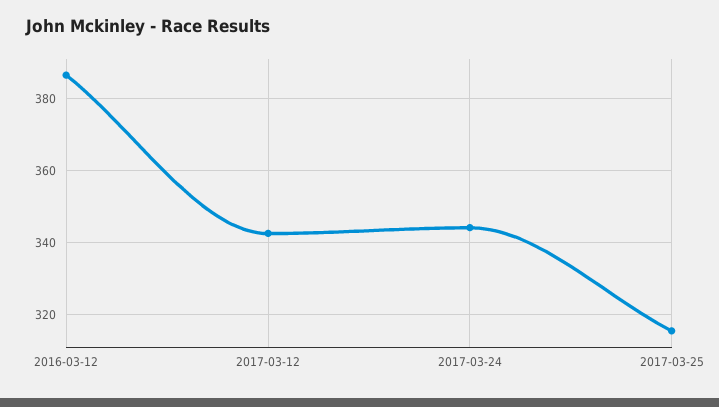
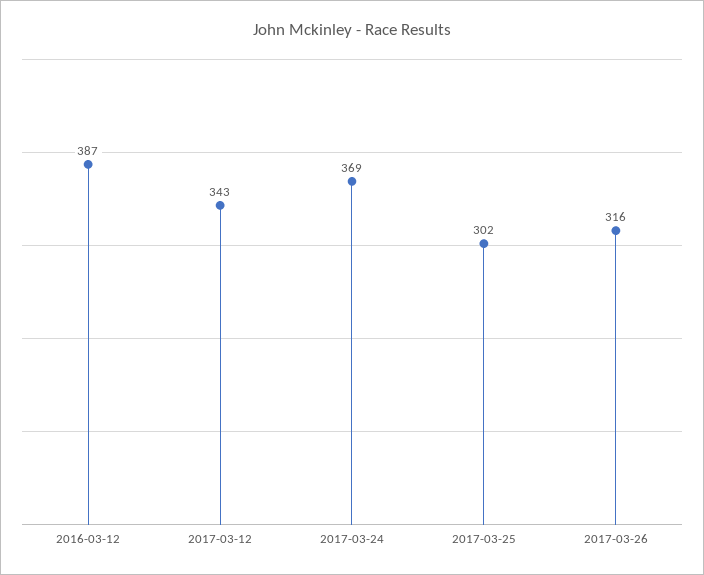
2017-03-24: 344 -> 369
2017-03-25: 316 -> 302
2017-03-26: none -> 316

